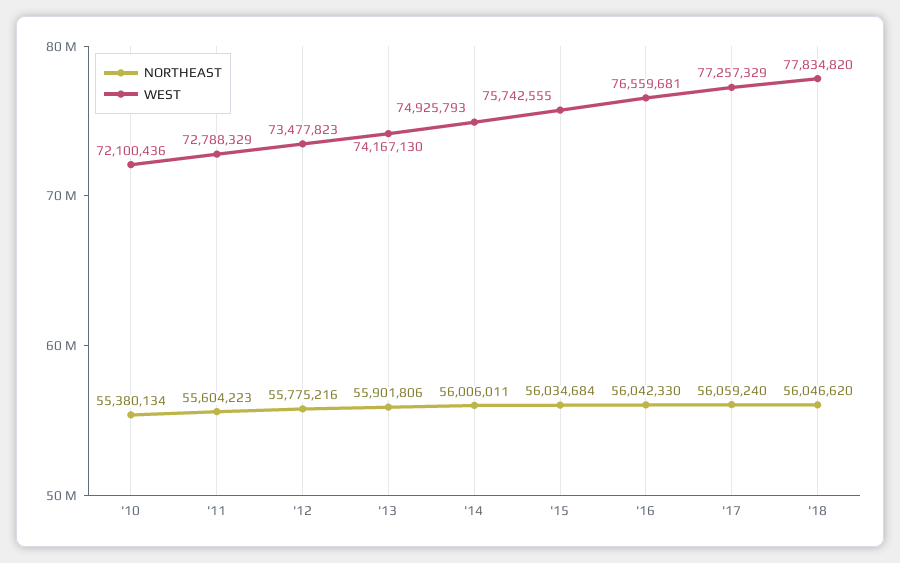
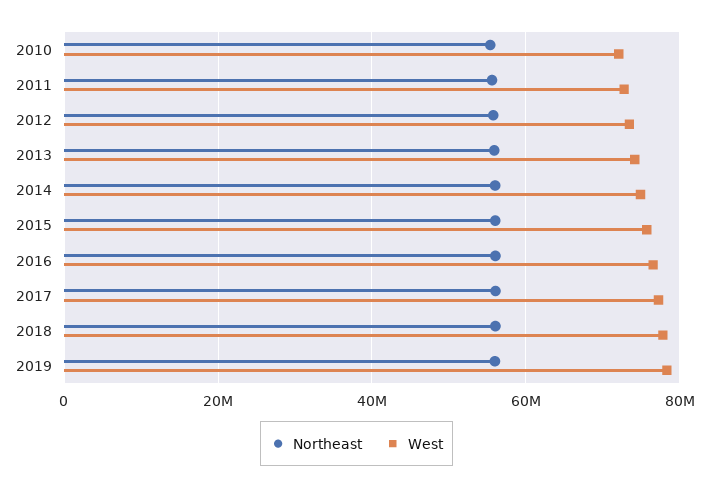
NORTHEAST, 2019: none -> 56000000
WEST, 2019: none -> 78000000

